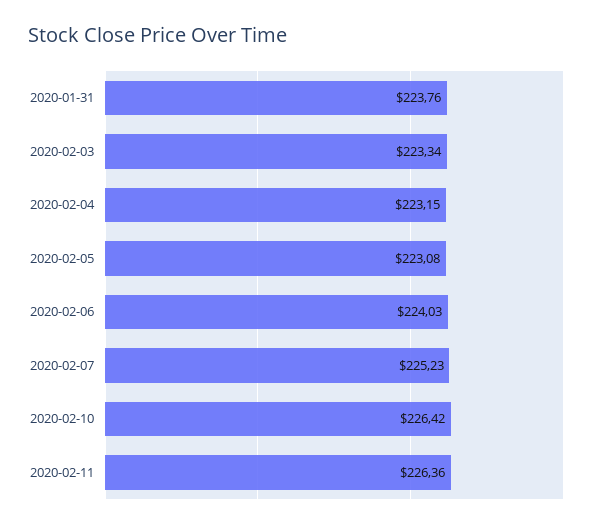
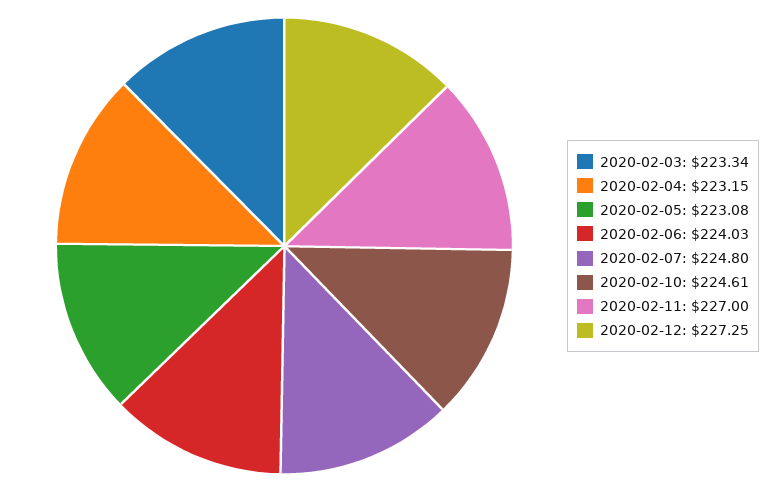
2020-01-31: 223.76 -> none
2020-02-07: 225.23 -> 224.8
2020-02-10: 226.42 -> 224.61
2020-02-11: 226.36 -> 227
2020-02-12: none -> 227.25

